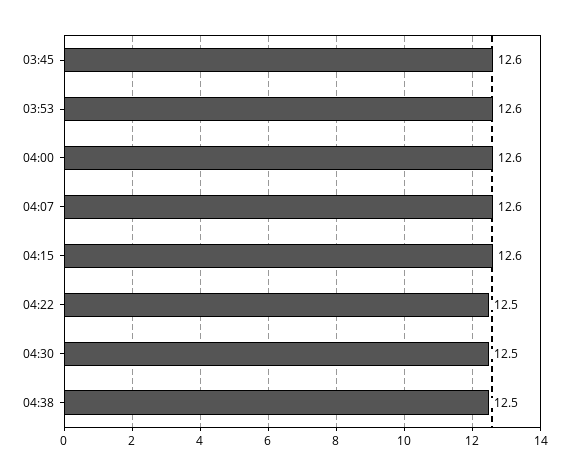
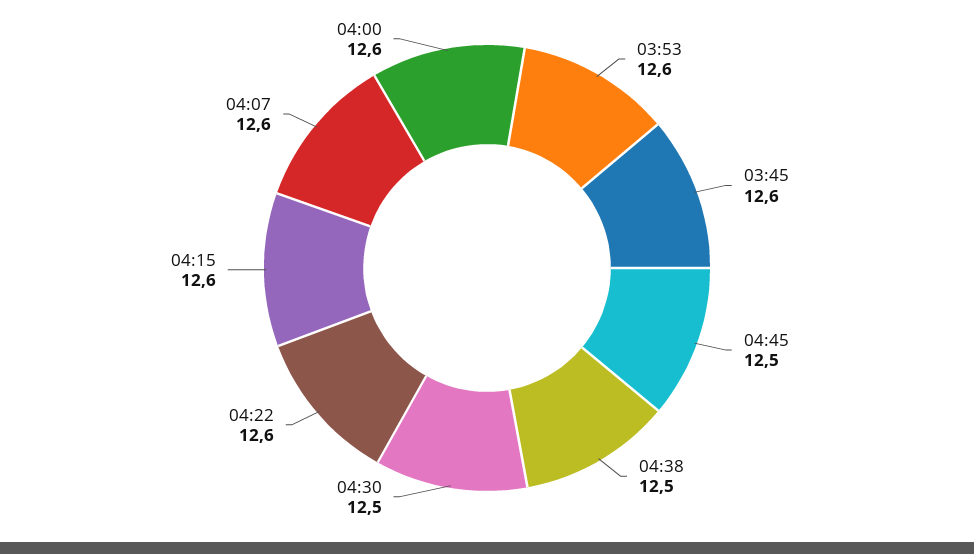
04:22: 12.5 -> 12.6
04:45: none -> 12.5

